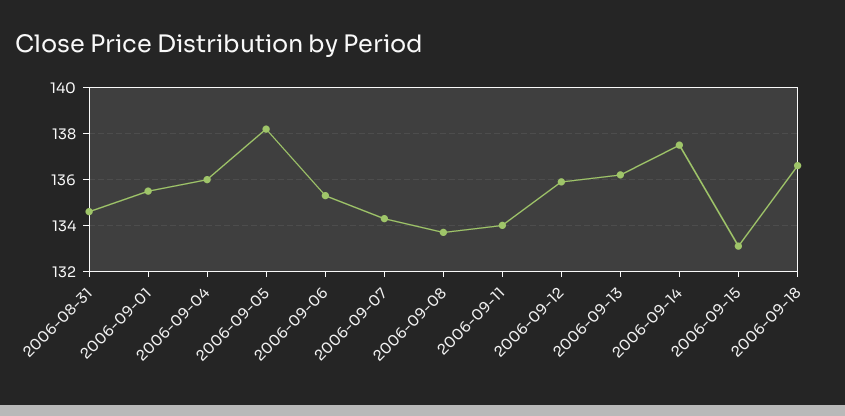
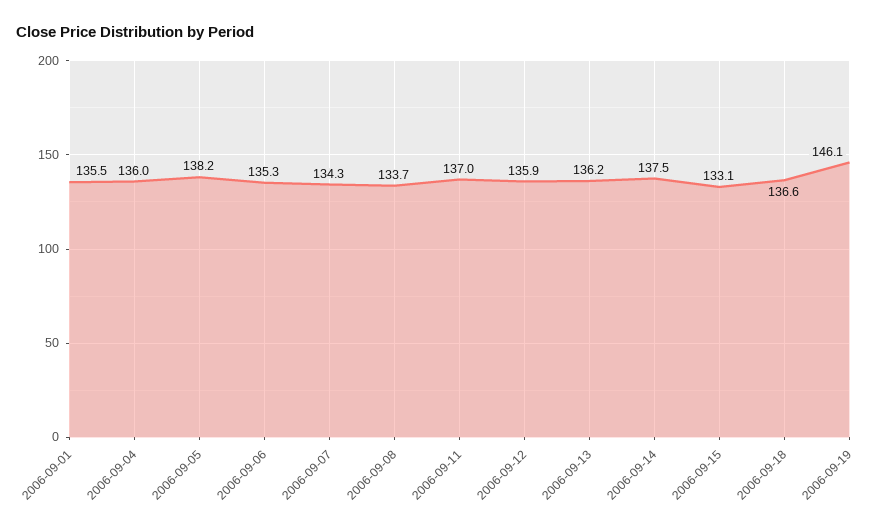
2006-08-31: 134.5 -> none
2006-09-11: 134 -> 137
2006-09-19: none -> 146.1

